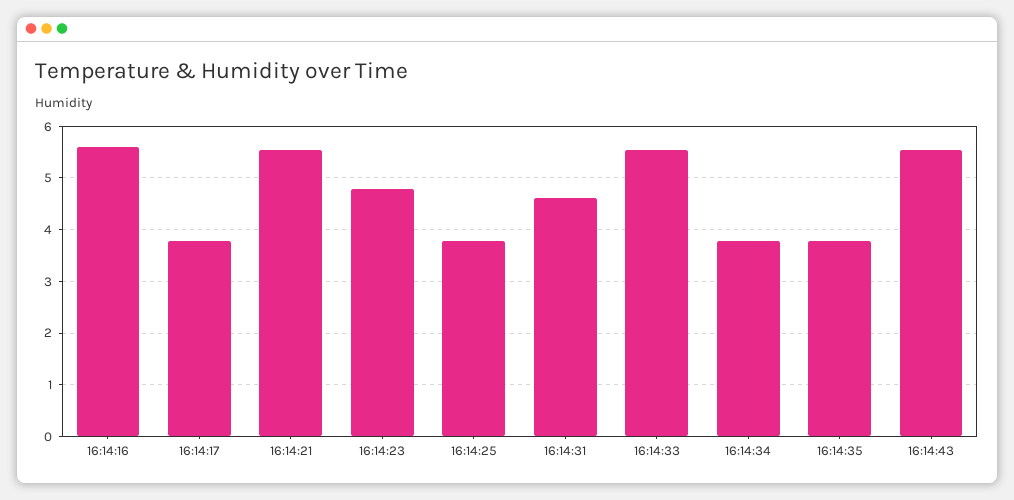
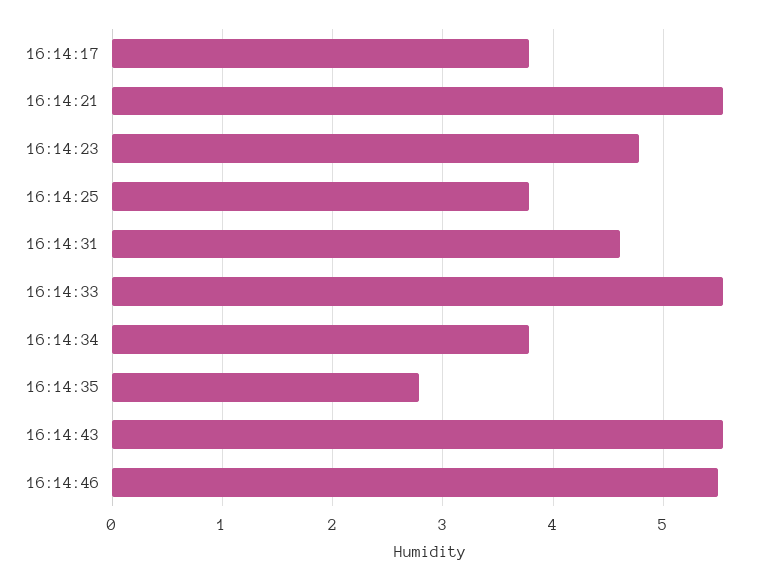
16:14:16: 5.6 -> none
16:14:35: 3.8 -> 2.8
16:14:46: none -> 5.5

